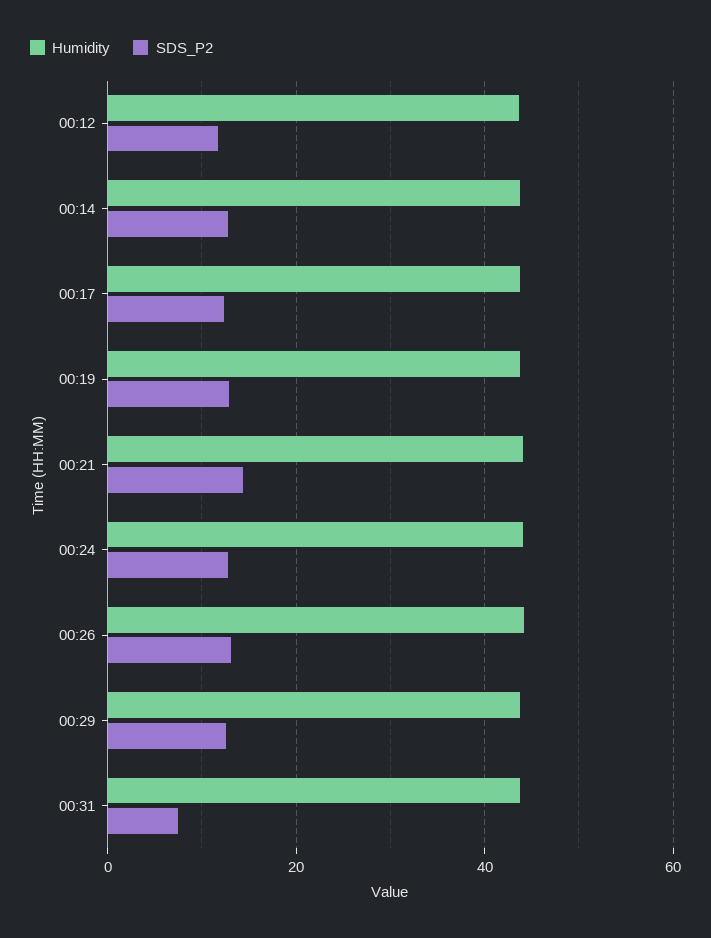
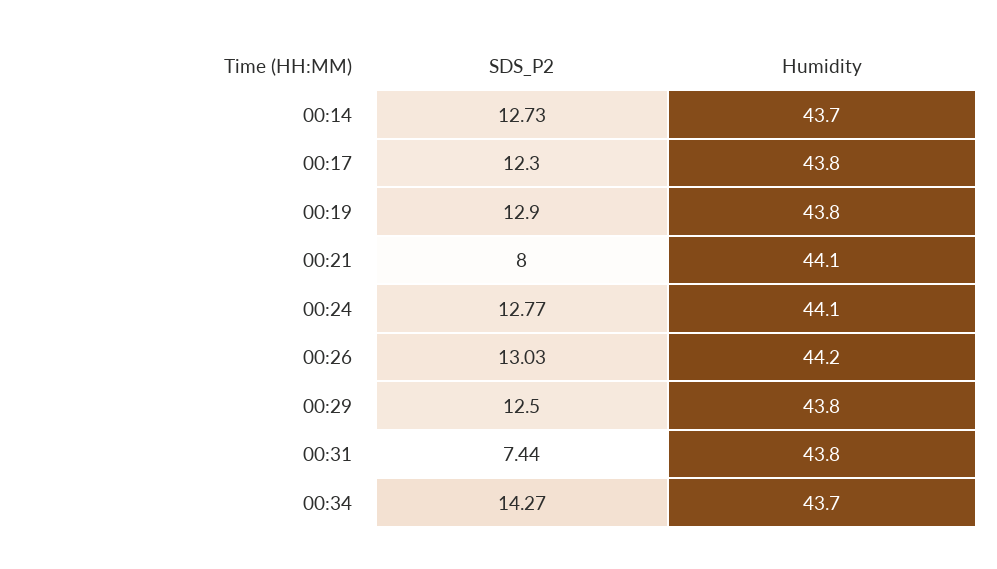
Humidity, 00:12: 44 -> none
SDS_P2, 00:12: 12 -> none
SDS_P2, 00:21: 14 -> 8
SDS_P2, 00:34: none -> 14.27
Humidity, 00:34: none -> 43.7

